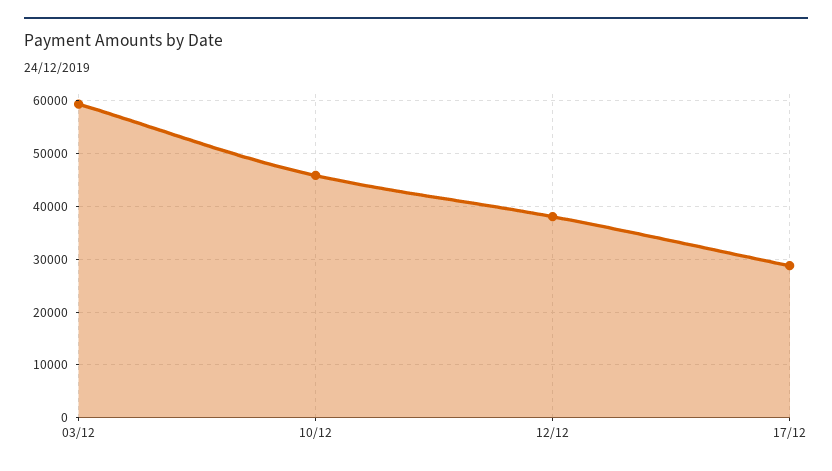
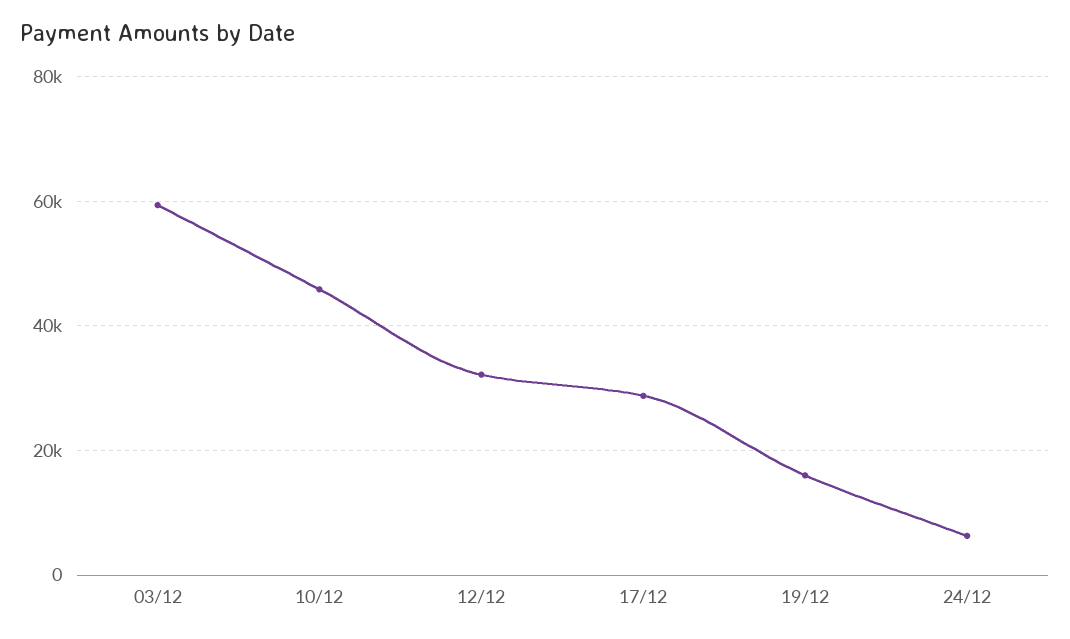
12/12: 38000 -> 32000
19/12: none -> 16000
24/12: none -> 6000

